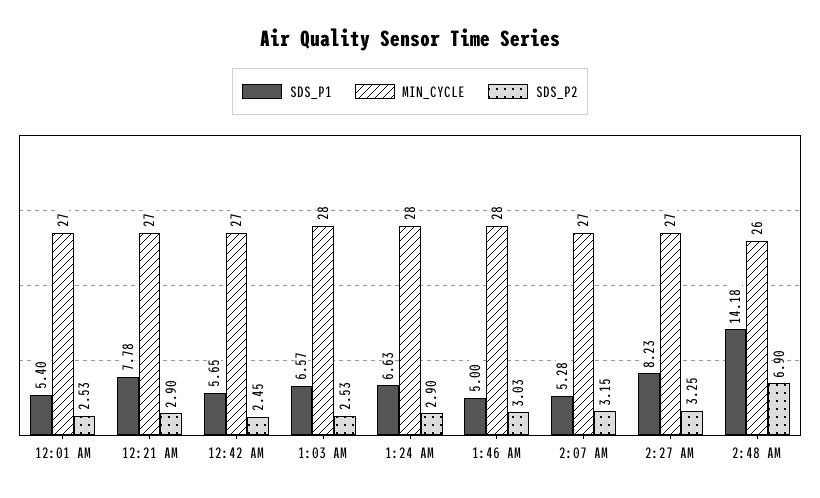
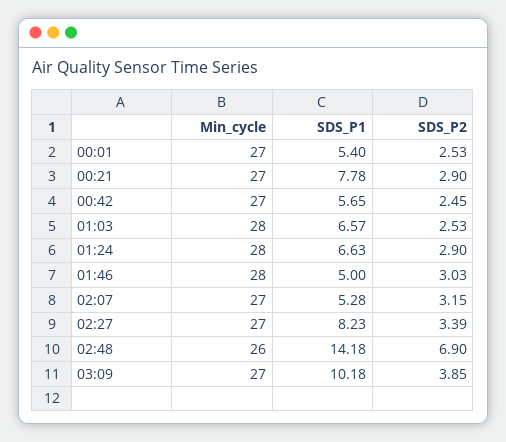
SDS_P2, 2:27 AM: 3.25 -> 3.39
MIN_CYCLE, 03:09: none -> 27
SDS_P1, 03:09: none -> 10.18
SDS_P2, 03:09: none -> 3.85

